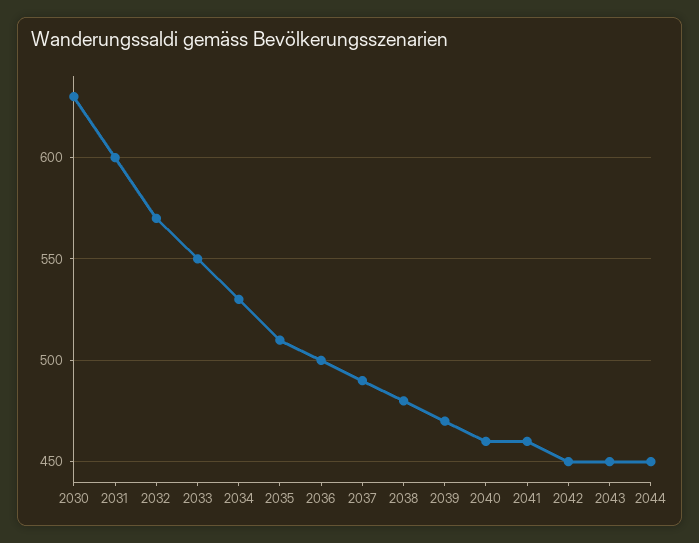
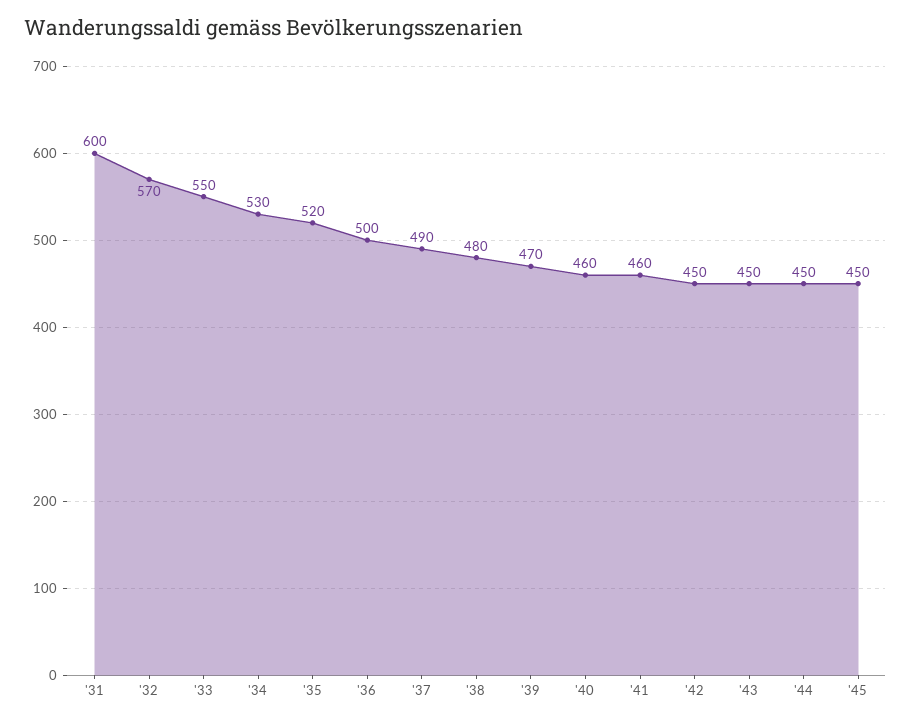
2030: 630 -> none
2035: 510 -> 520
'45: none -> 450

